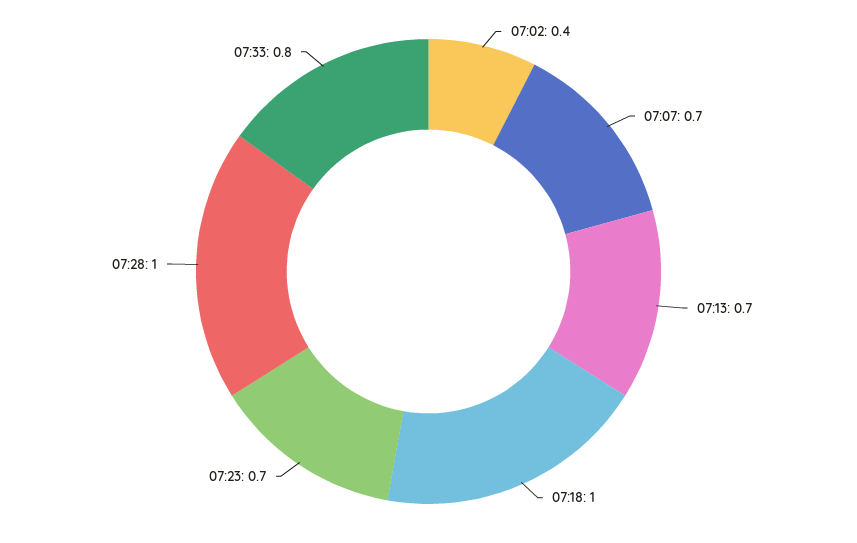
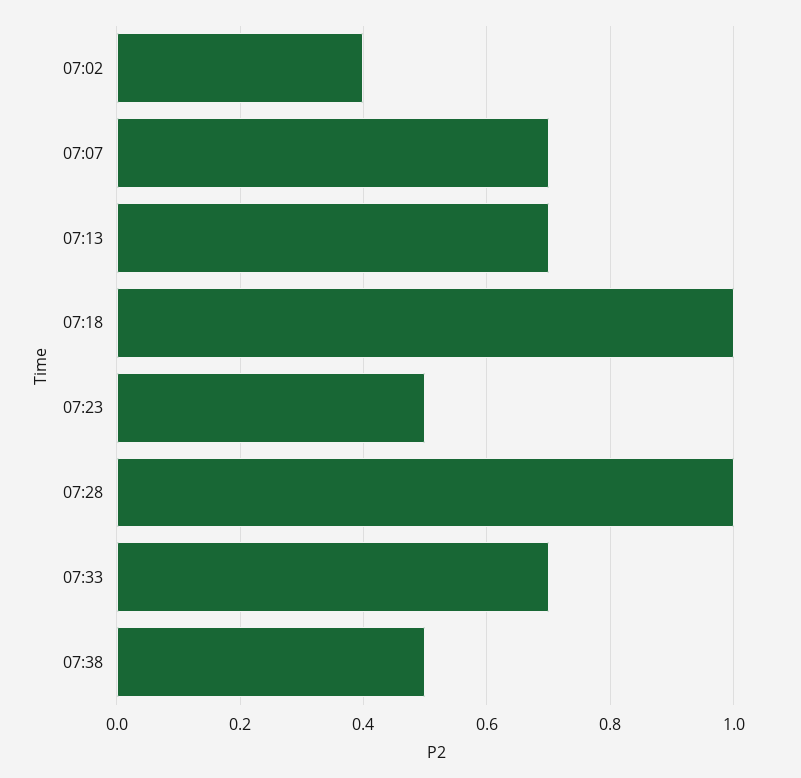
07:23: 0.7 -> 0.5
07:33: 0.8 -> 0.7
07:38: none -> 0.5

